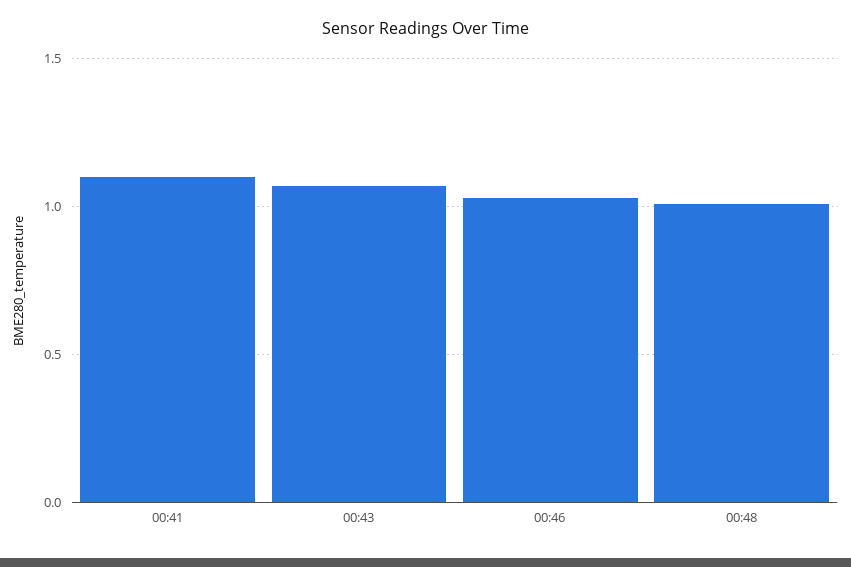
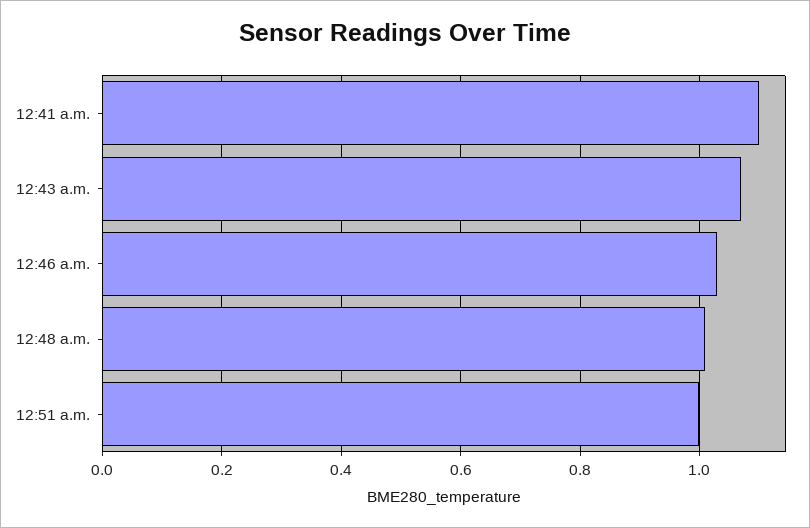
12:51 a.m.: none -> 1

